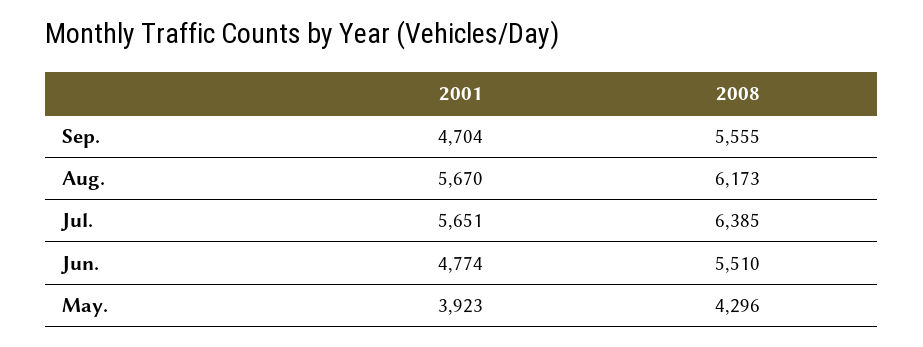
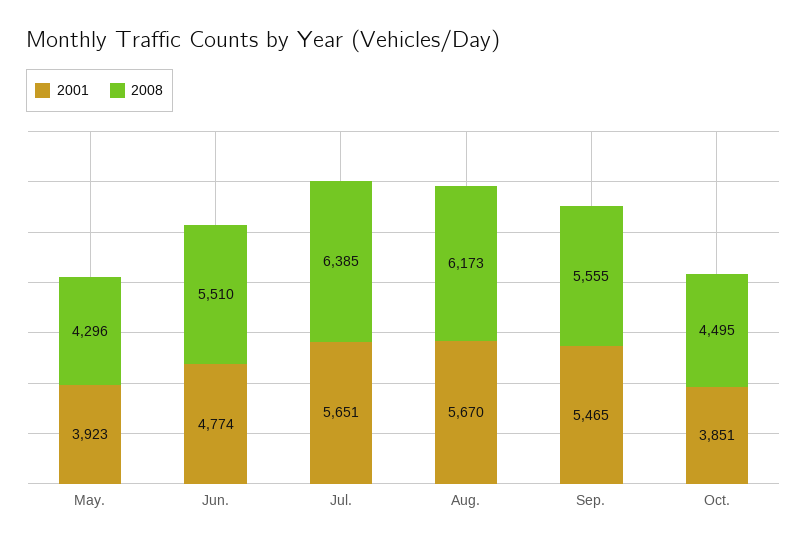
2001, Sep.: 4704 -> 5465
2001, Oct.: none -> 3851
2008, Oct.: none -> 4495

